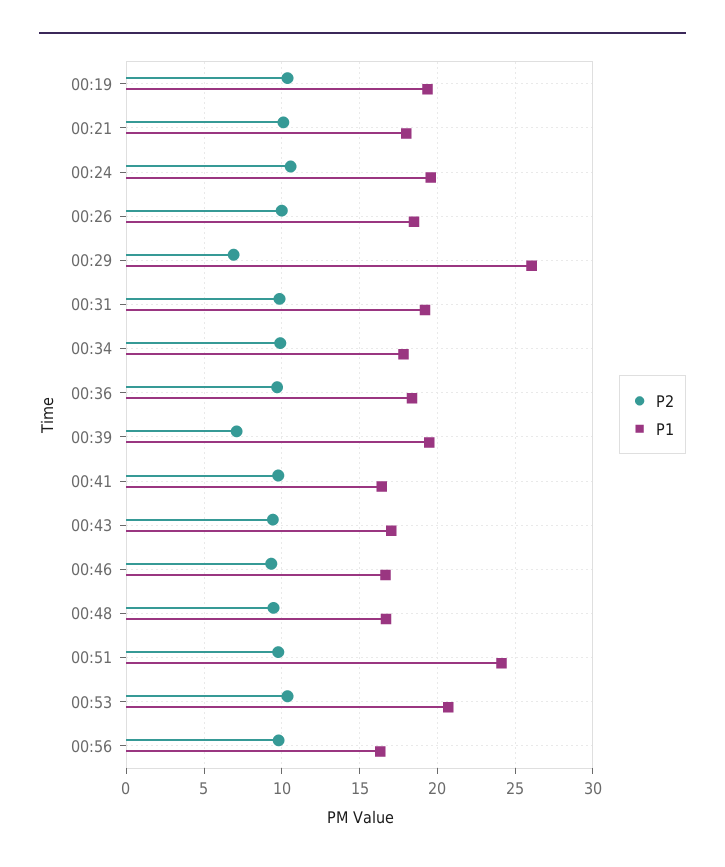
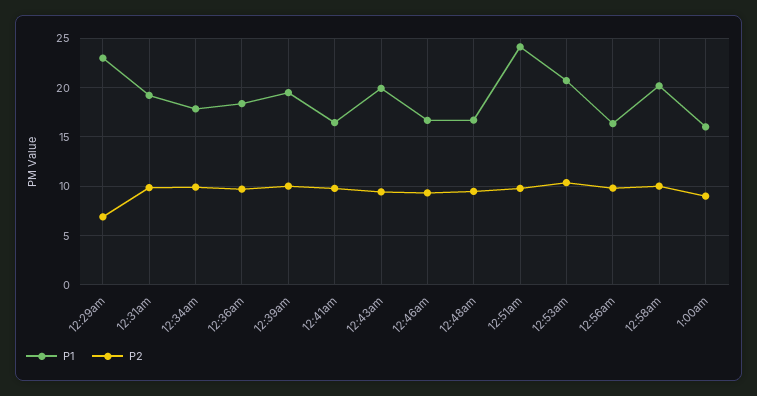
P2, 00:19: 10.5 -> none
P1, 00:19: 19.5 -> none
P2, 00:21: 10 -> none
P1, 00:21: 18 -> none
P2, 00:24: 10.5 -> none
P1, 00:24: 19.5 -> none
P2, 00:26: 10 -> none
P1, 00:26: 18.5 -> none
P1, 00:29: 26 -> 23
P2, 00:39: 7 -> 10
P1, 00:43: 17 -> 20
P1, 12:58am: none -> 20
P2, 12:58am: none -> 10
P1, 1:00am: none -> 16
P2, 1:00am: none -> 9

